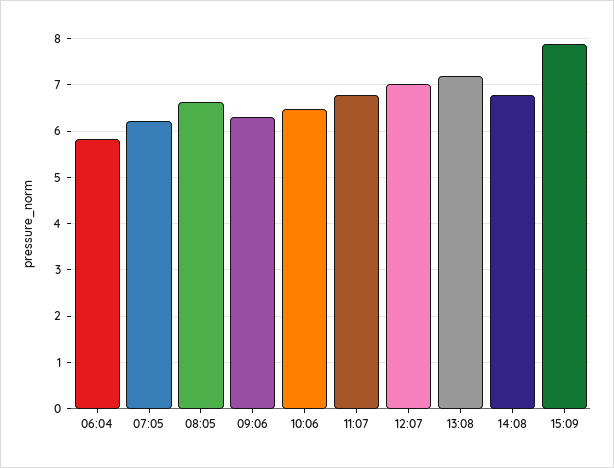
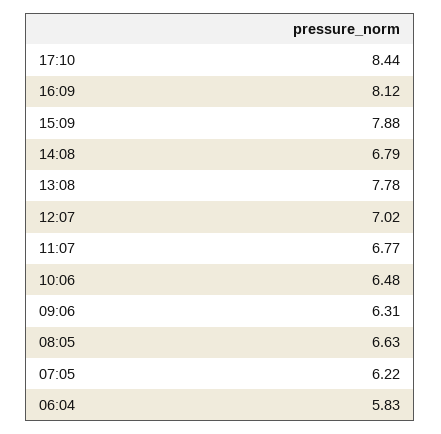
13:08: 7.2 -> 7.78
17:10: none -> 8.44
16:09: none -> 8.12

